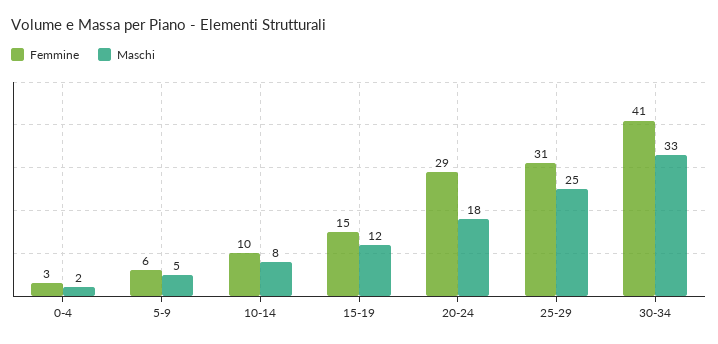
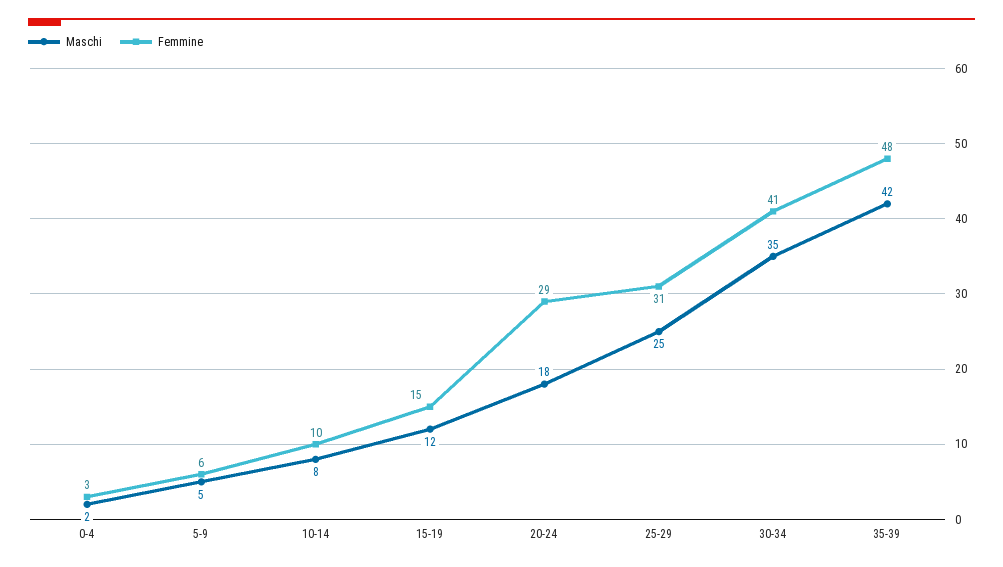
Maschi, 30-34: 33 -> 35
Maschi, 35-39: none -> 42
Femmine, 35-39: none -> 48

